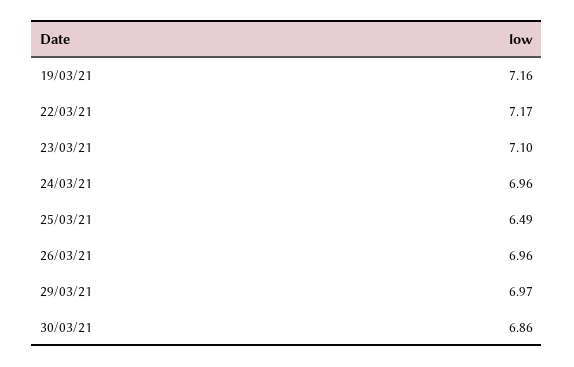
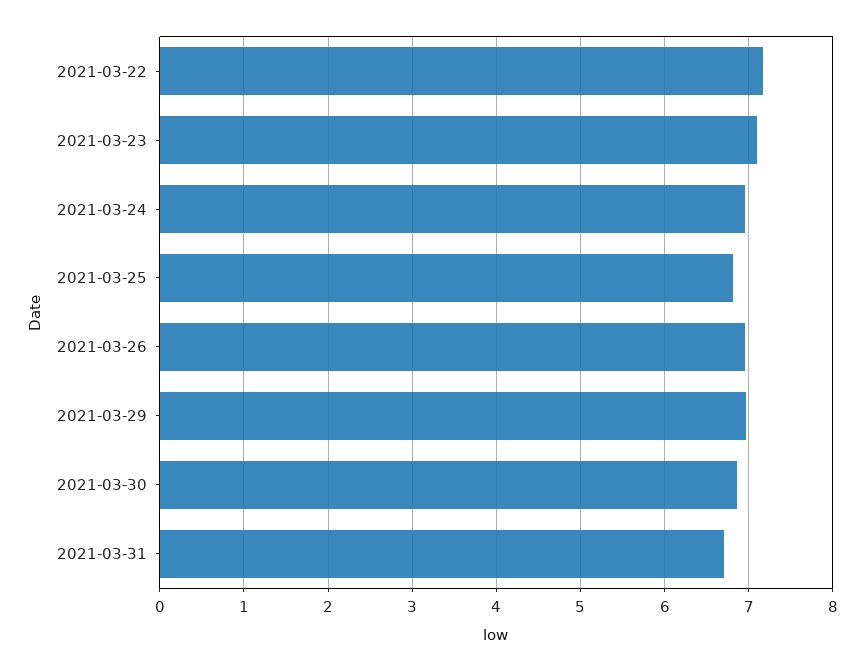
19/03/21: 7.16 -> none
25/03/21: 6.49 -> 6.8
2021-03-31: none -> 6.7

